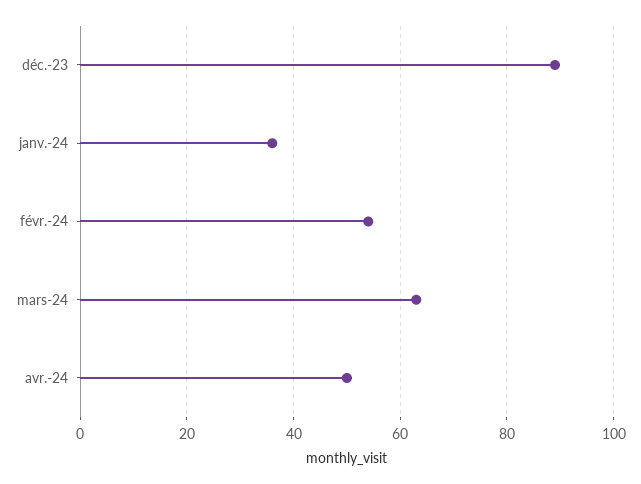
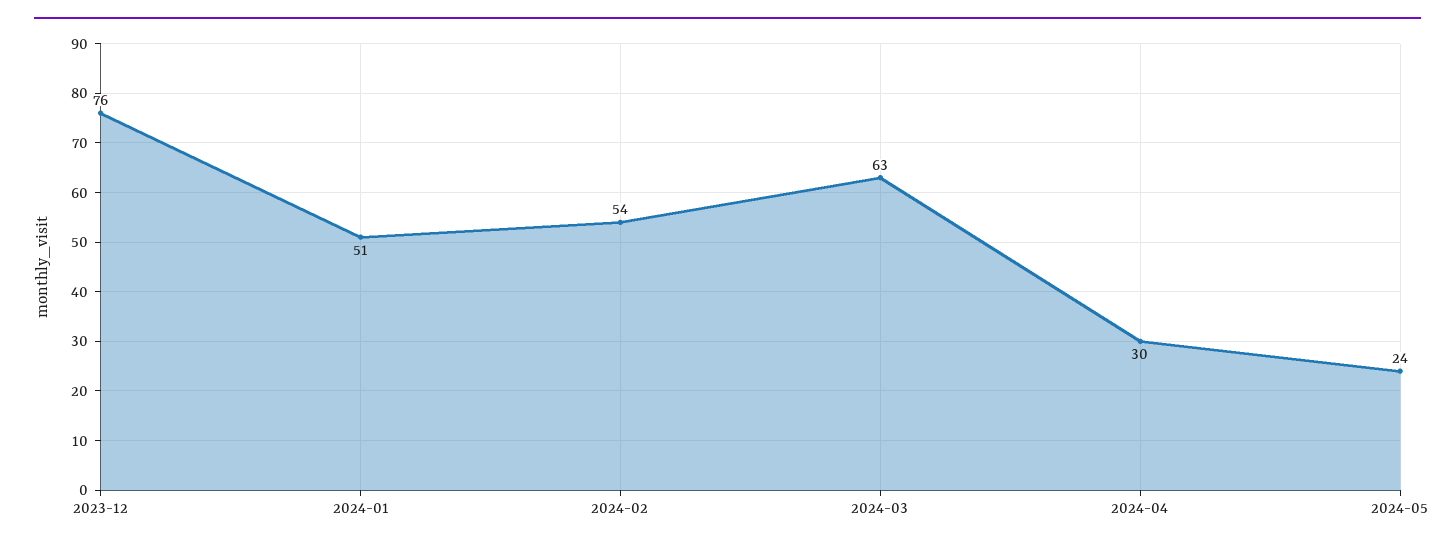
déc.-23: 90 -> 76
janv.-24: 35 -> 51
avr.-24: 50 -> 30
2024-05: none -> 24

